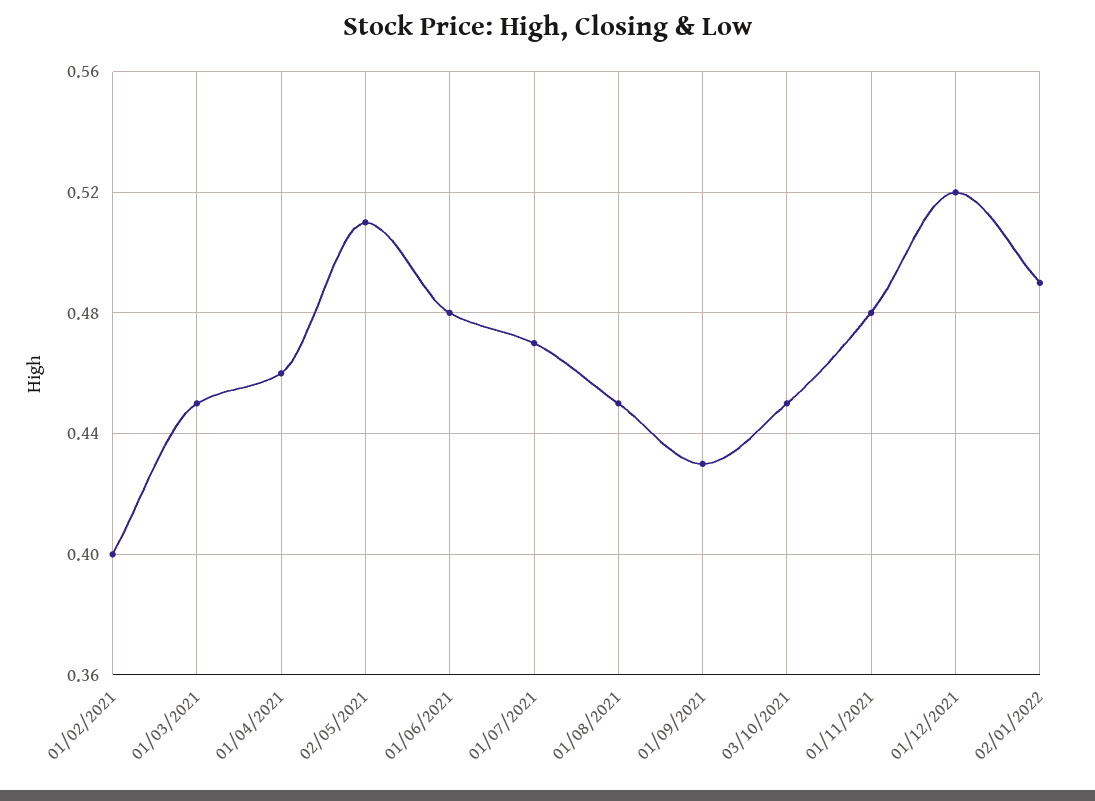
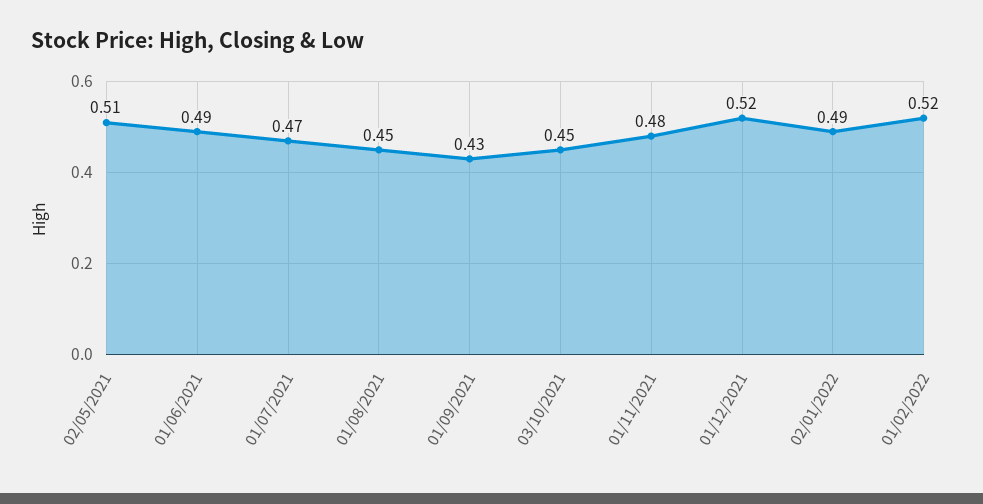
01/02/2021: 0.4 -> none
01/03/2021: 0.45 -> none
01/04/2021: 0.46 -> none
01/06/2021: 0.48 -> 0.49
01/02/2022: none -> 0.52

